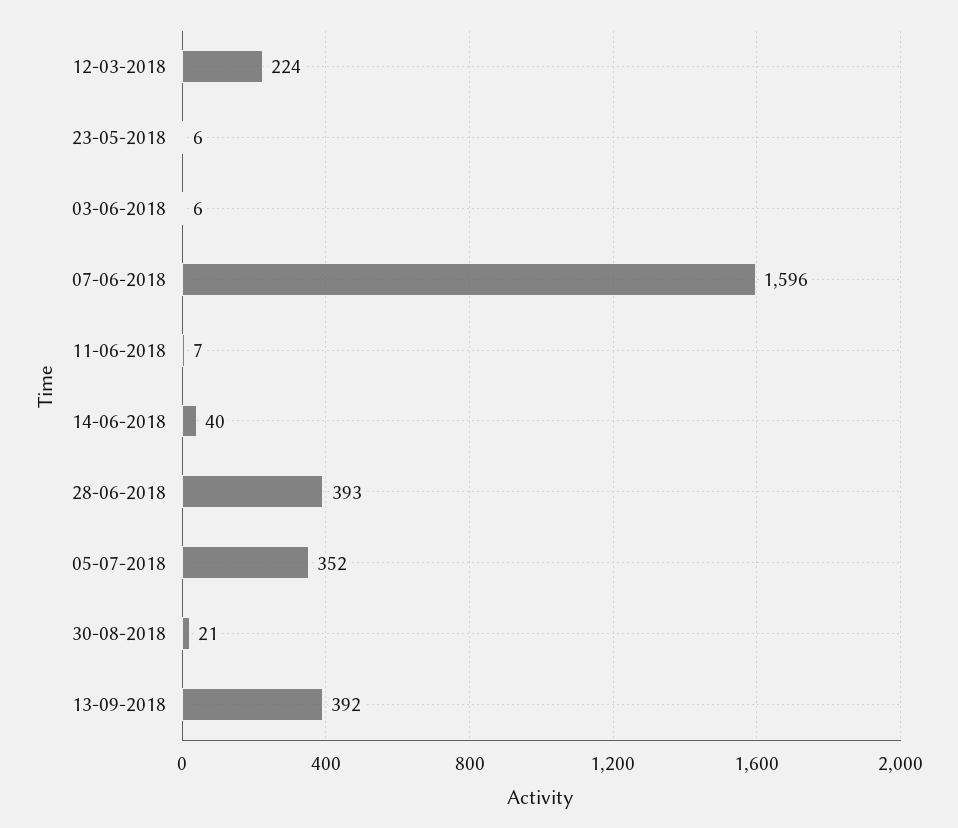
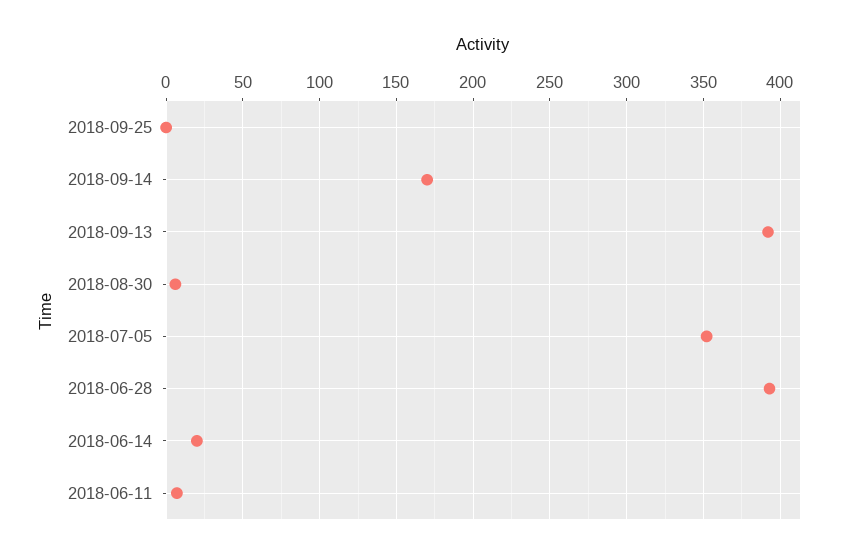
12-03-2018: 224 -> none
23-05-2018: 6 -> none
03-06-2018: 6 -> none
07-06-2018: 1596 -> none
14-06-2018: 40 -> 20
30-08-2018: 21 -> 5
2018-09-25: none -> 0
2018-09-14: none -> 170

